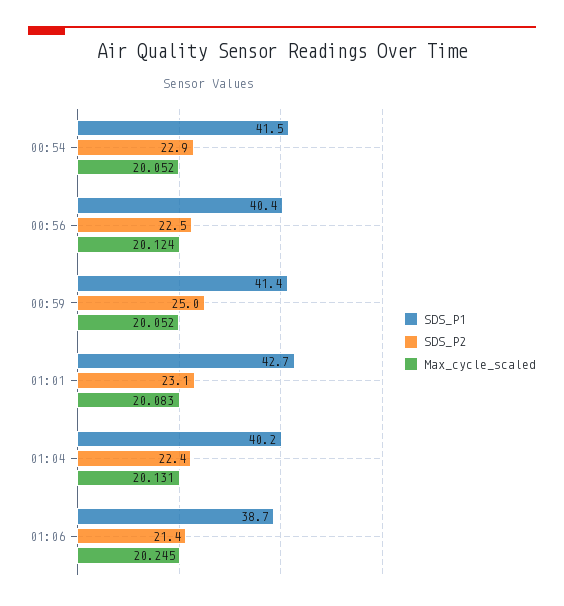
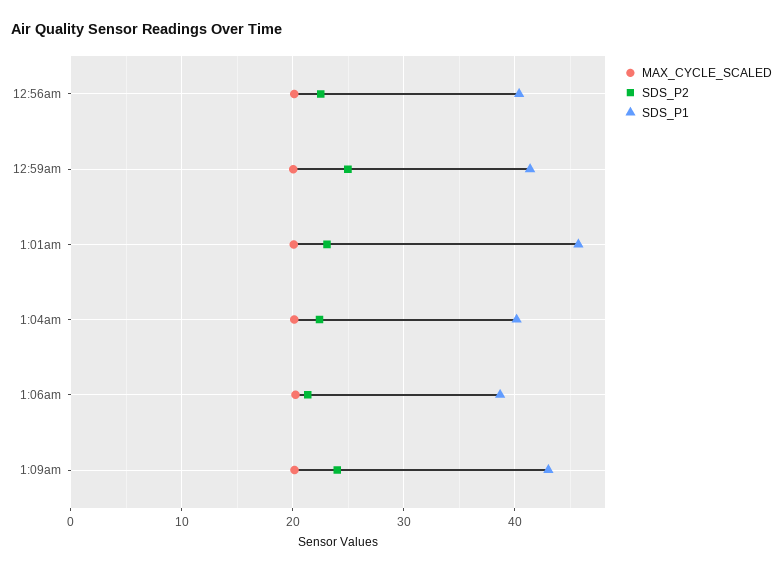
SDS_P1, 00:54: 41.5 -> none
SDS_P2, 00:54: 22.9 -> none
Max_cycle_scaled, 00:54: 20.052 -> none
SDS_P1, 01:01: 42.7 -> 46
Max_cycle_scaled, 1:09am: none -> 20
SDS_P2, 1:09am: none -> 24
SDS_P1, 1:09am: none -> 43

